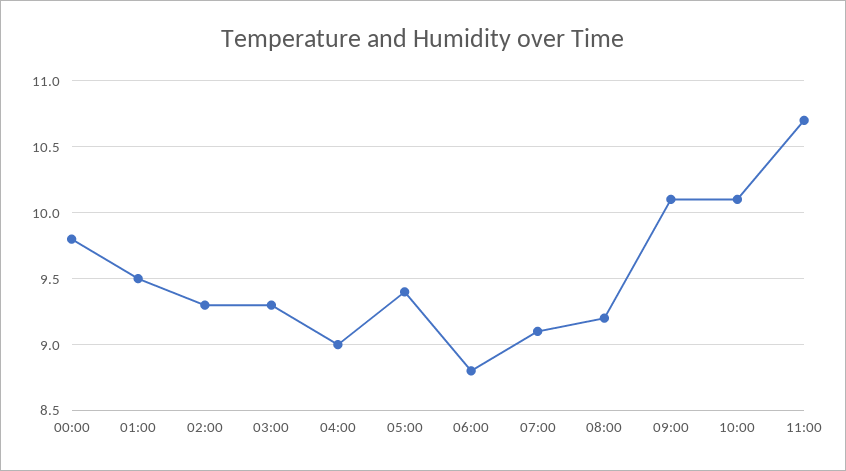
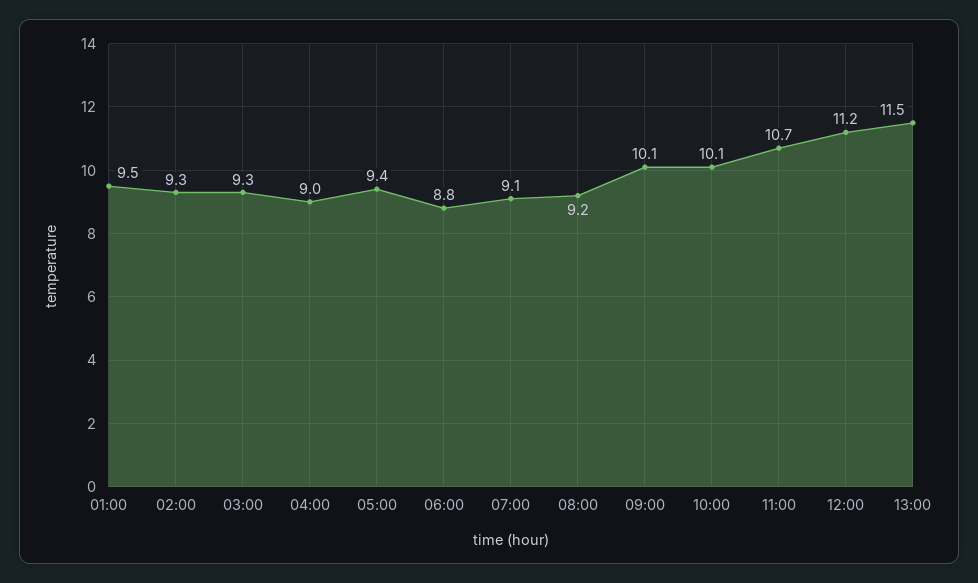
00:00: 9.8 -> none
12:00: none -> 11.2
13:00: none -> 11.5

